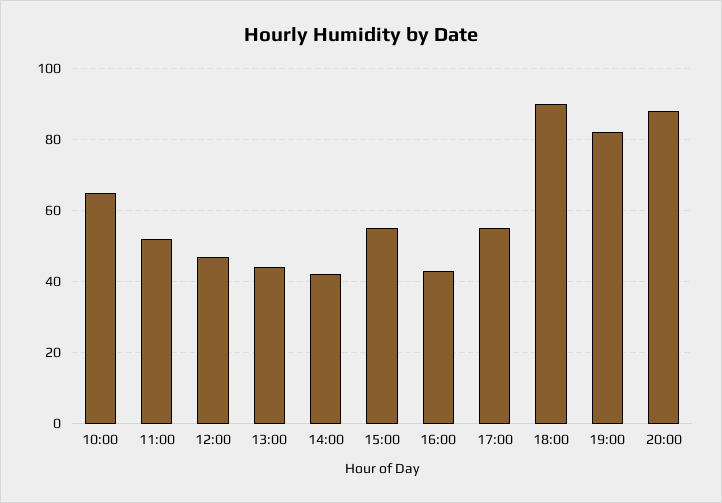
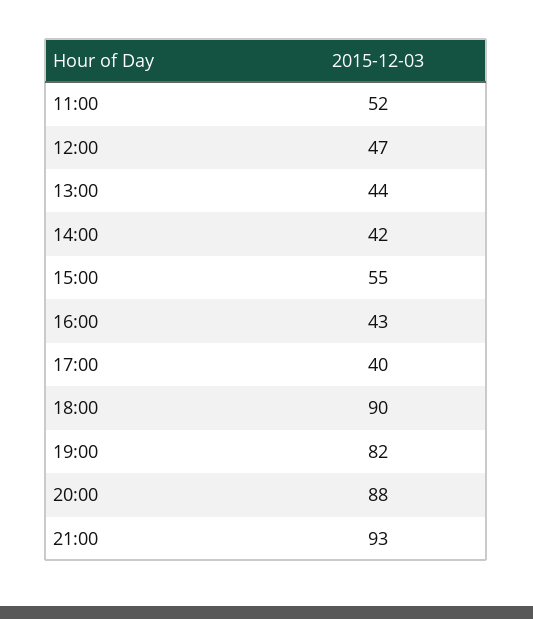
10:00: 65 -> none
17:00: 55 -> 40
21:00: none -> 93

